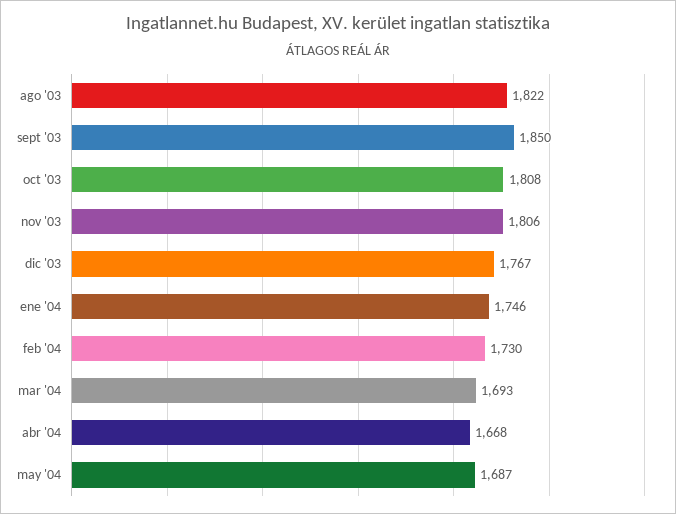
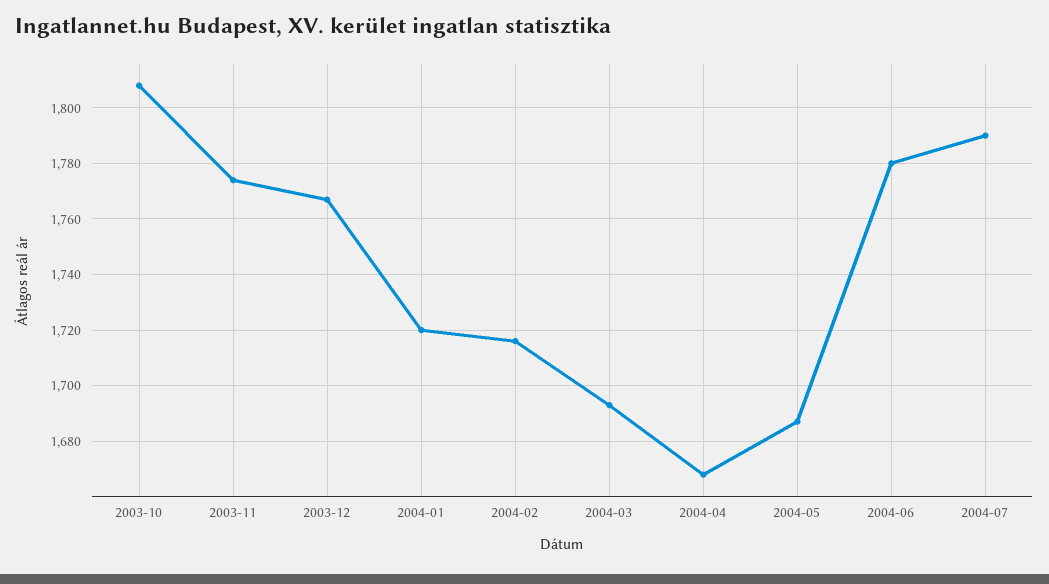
ago '03: 1822 -> none
sept '03: 1850 -> none
nov '03: 1806 -> 1775
ene '04: 1746 -> 1720
feb '04: 1730 -> 1715
2004-06: none -> 1780
2004-07: none -> 1790

